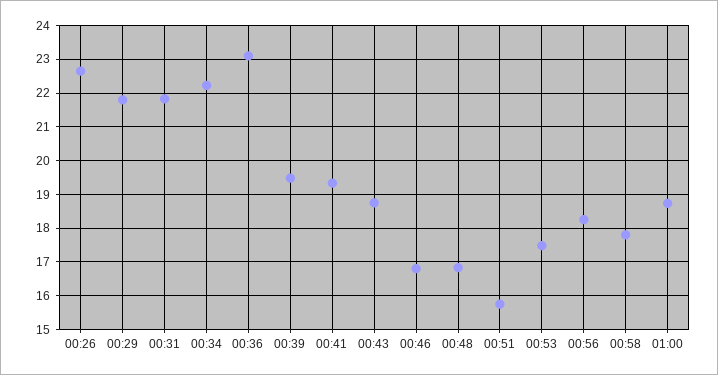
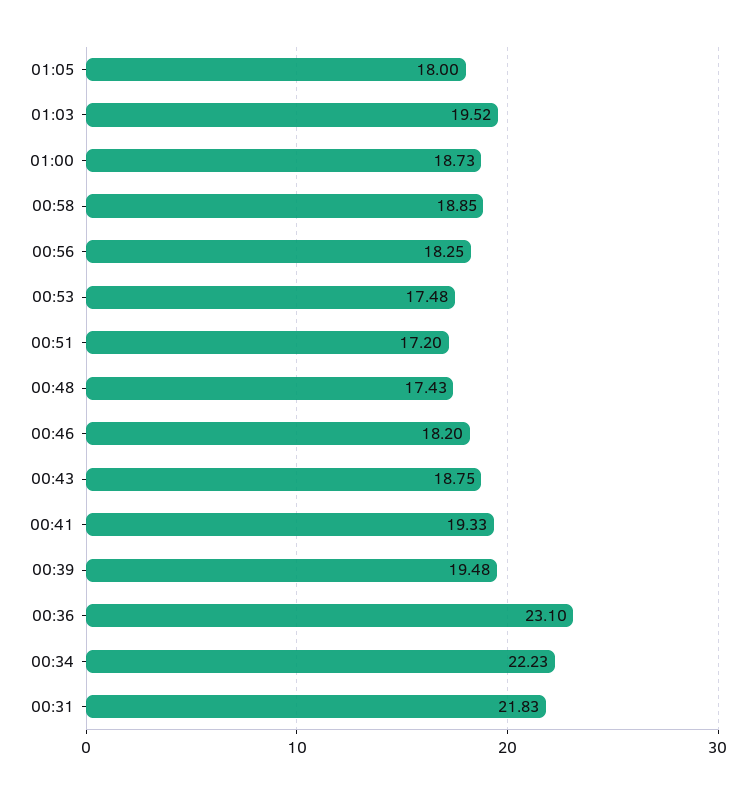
00:26: 22.6 -> none
00:29: 21.8 -> none
00:46: 16.8 -> 18.2
00:48: 16.8 -> 17.43
00:51: 15.8 -> 17.2
00:58: 17.8 -> 18.85
01:05: none -> 18
01:03: none -> 19.52

